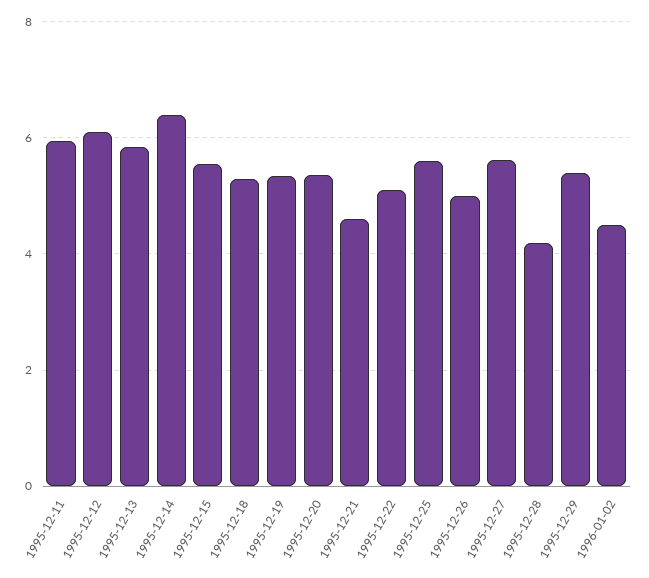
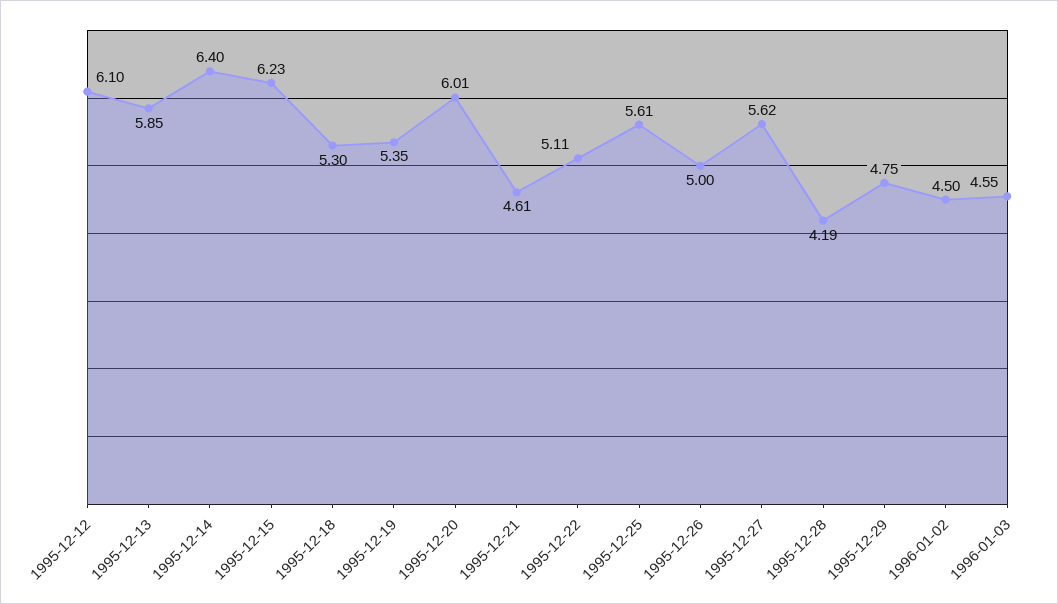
1995-12-11: 6 -> none
1995-12-15: 5.6 -> 6.23
1995-12-20: 5.4 -> 6.01
1995-12-29: 5.4 -> 4.75
1996-01-03: none -> 4.55

